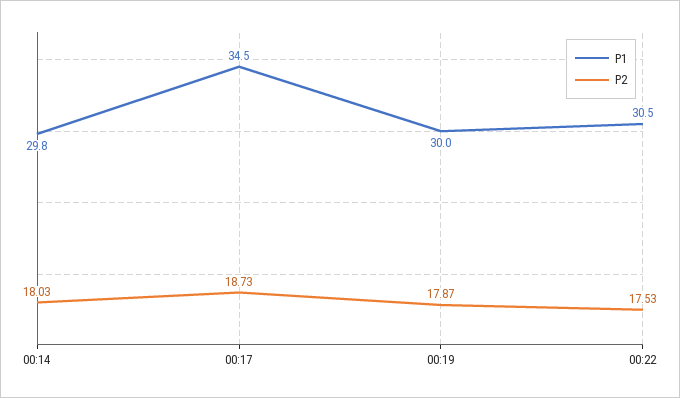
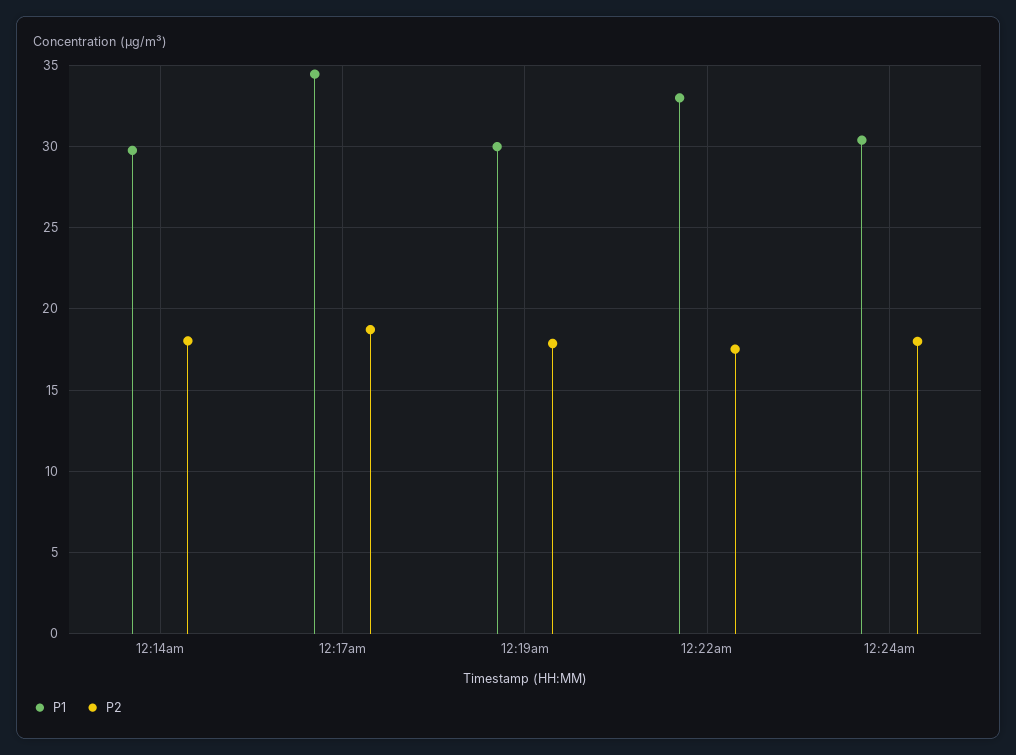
P1, 00:22: 30.5 -> 33
P1, 12:24am: none -> 30.5
P2, 12:24am: none -> 18

